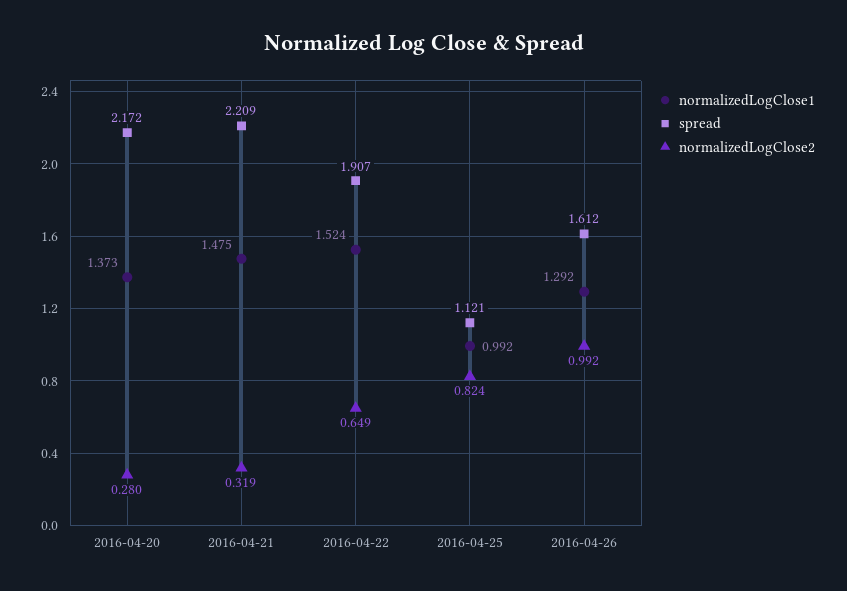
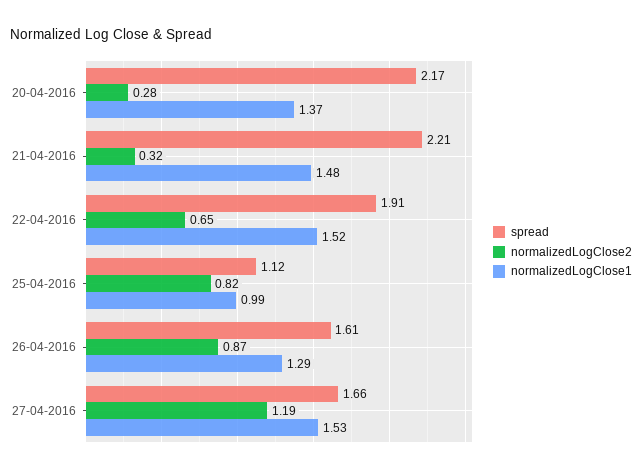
normalizedLogClose2, 2016-04-26: 0.992 -> 0.87
spread, 27-04-2016: none -> 1.66
normalizedLogClose2, 27-04-2016: none -> 1.19
normalizedLogClose1, 27-04-2016: none -> 1.53

